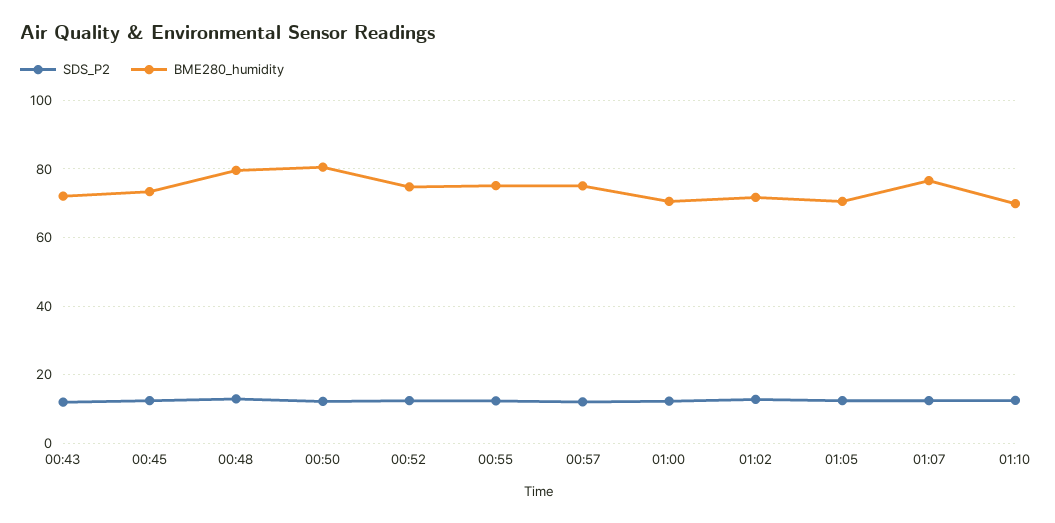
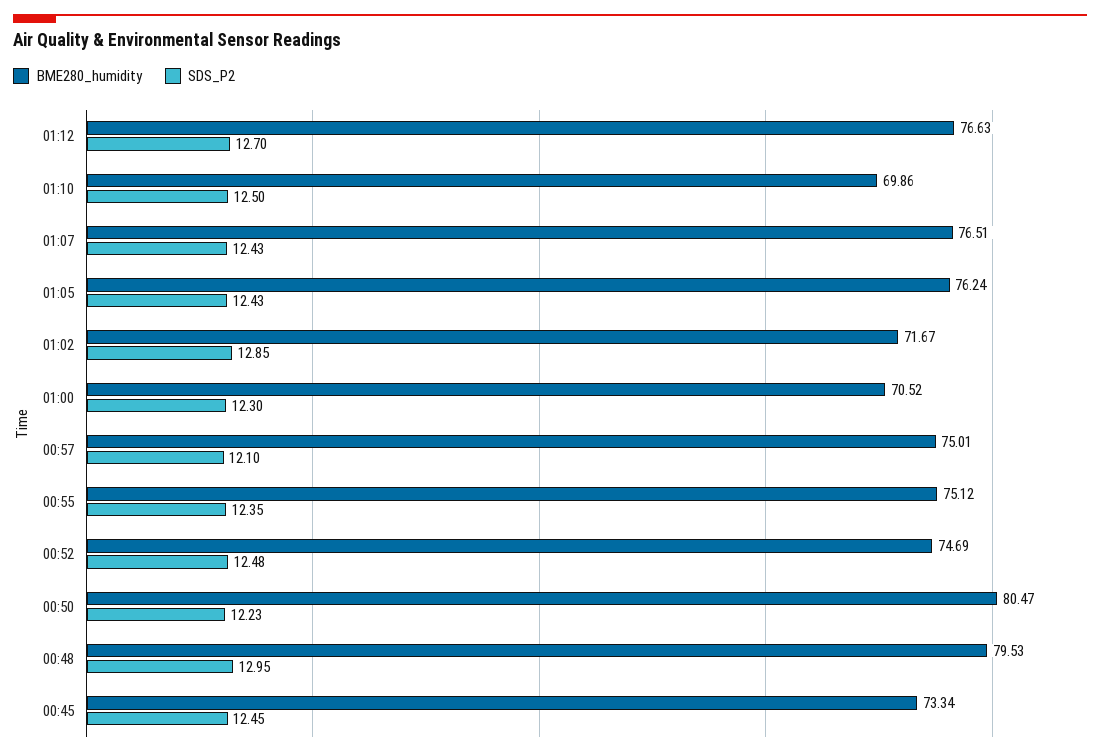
SDS_P2, 00:43: 12 -> none
BME280_humidity, 00:43: 72 -> none
BME280_humidity, 01:05: 70 -> 76.24
BME280_humidity, 01:12: none -> 76.63
SDS_P2, 01:12: none -> 12.7

